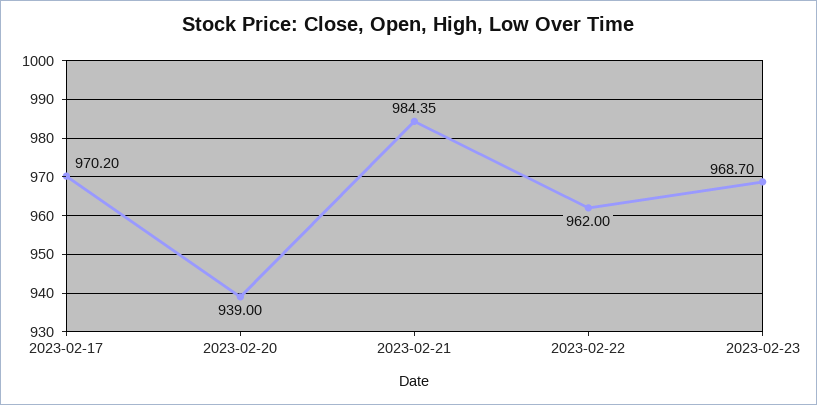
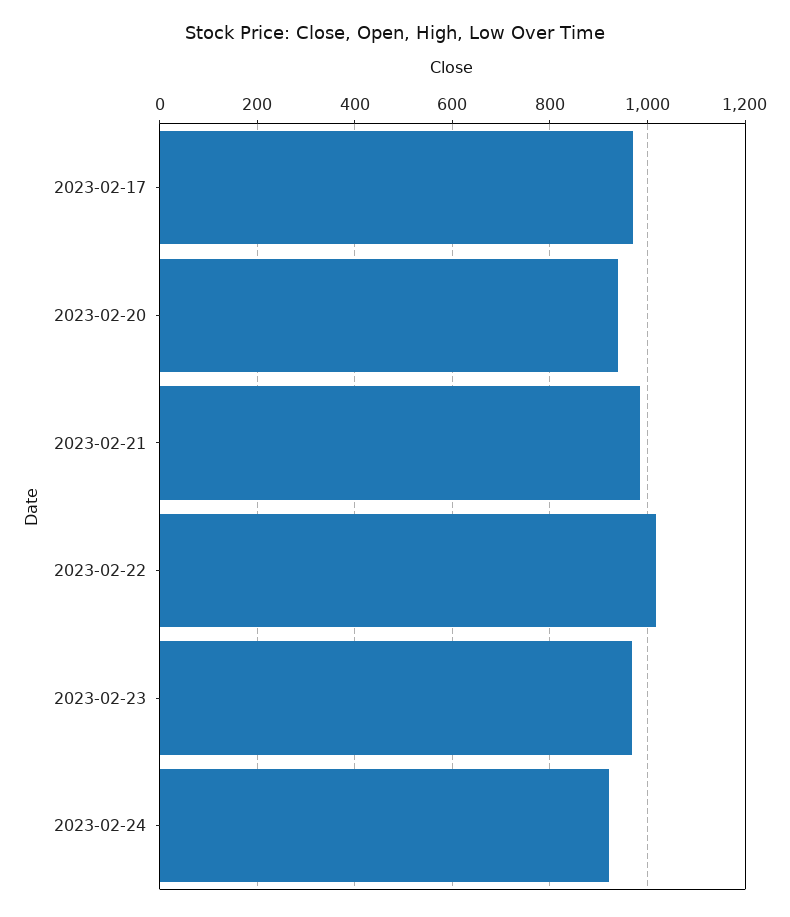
2023-02-22: 962 -> 1020
2023-02-24: none -> 920

